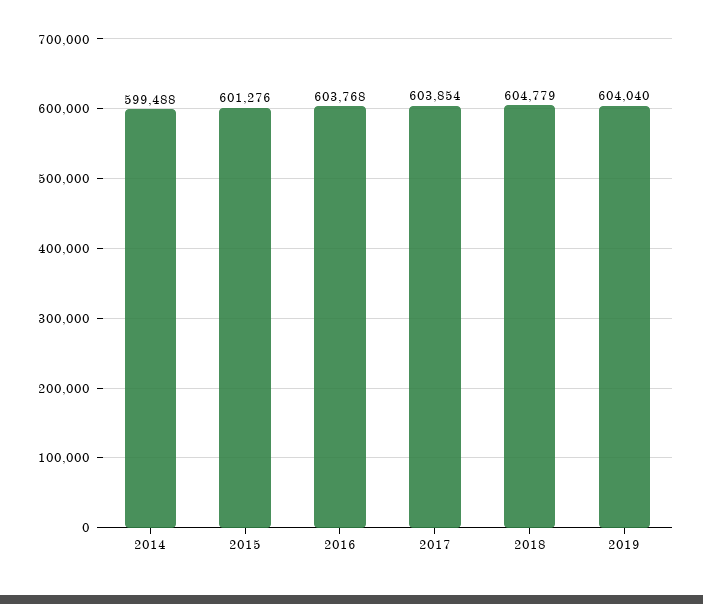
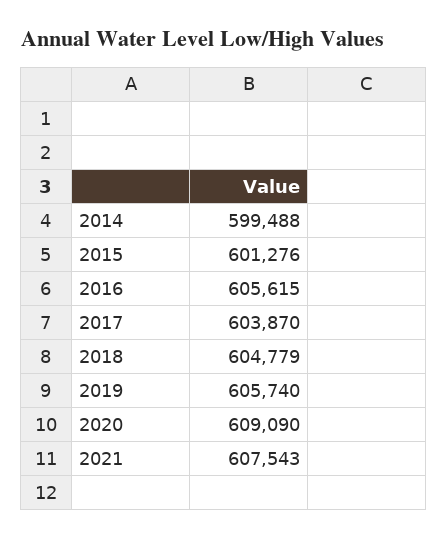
2016: 603768 -> 605615
2017: 603854 -> 603870
2019: 604040 -> 605740
2020: none -> 609090
2021: none -> 607543

